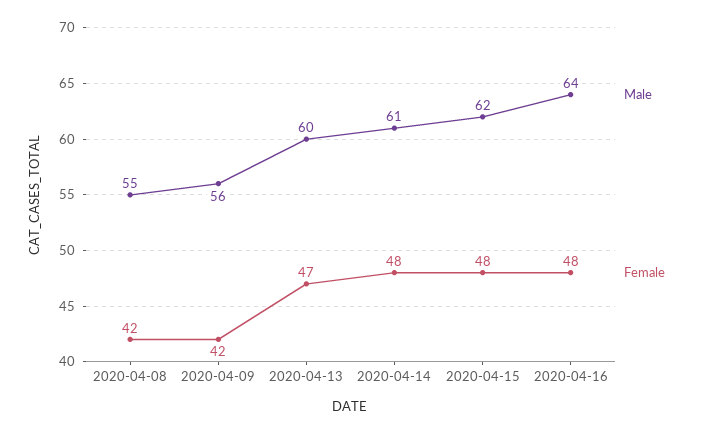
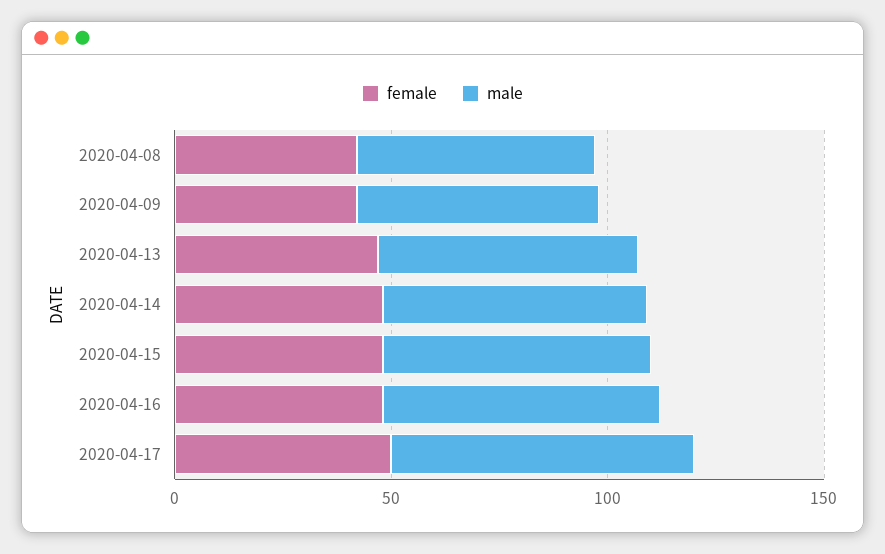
Female, 2020-04-17: none -> 50
Male, 2020-04-17: none -> 70

